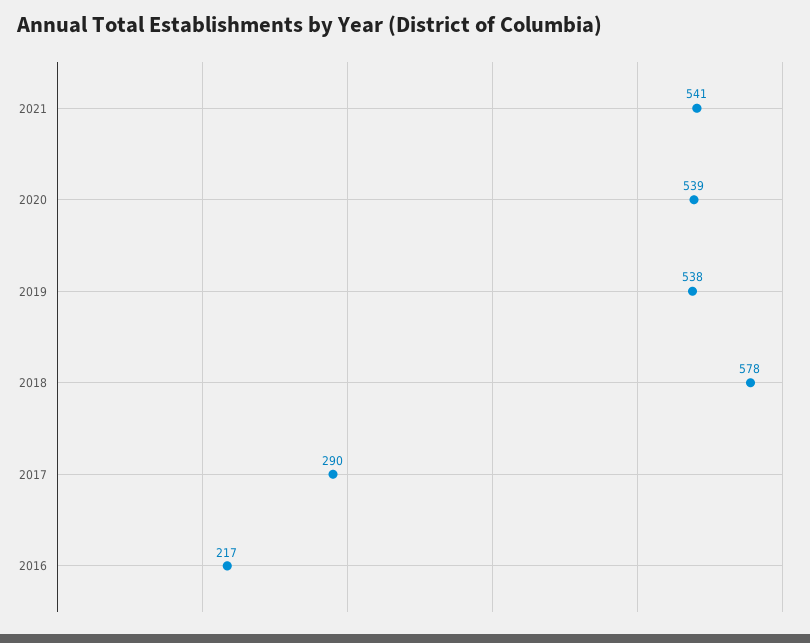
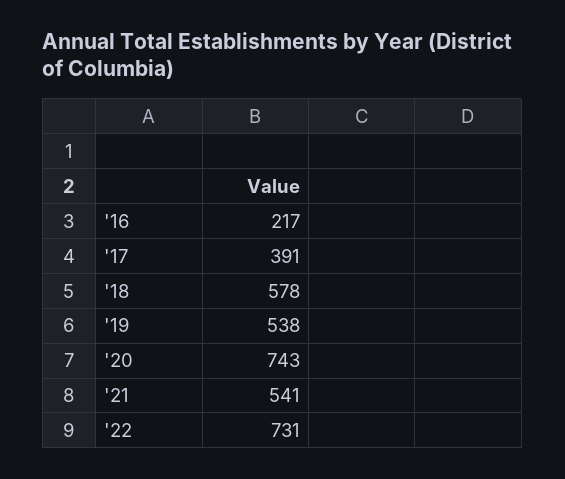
2020: 539 -> 743
2017: 290 -> 391
'22: none -> 731

